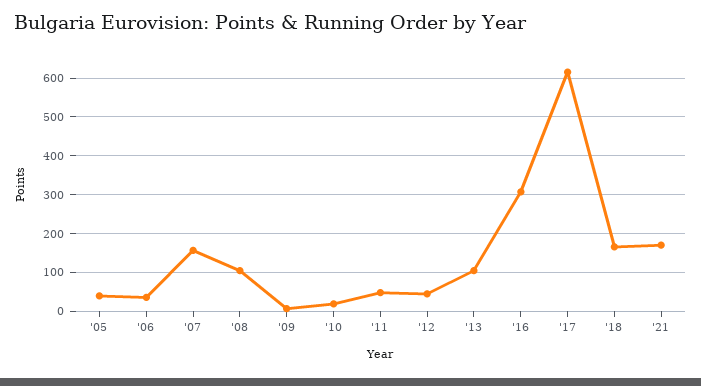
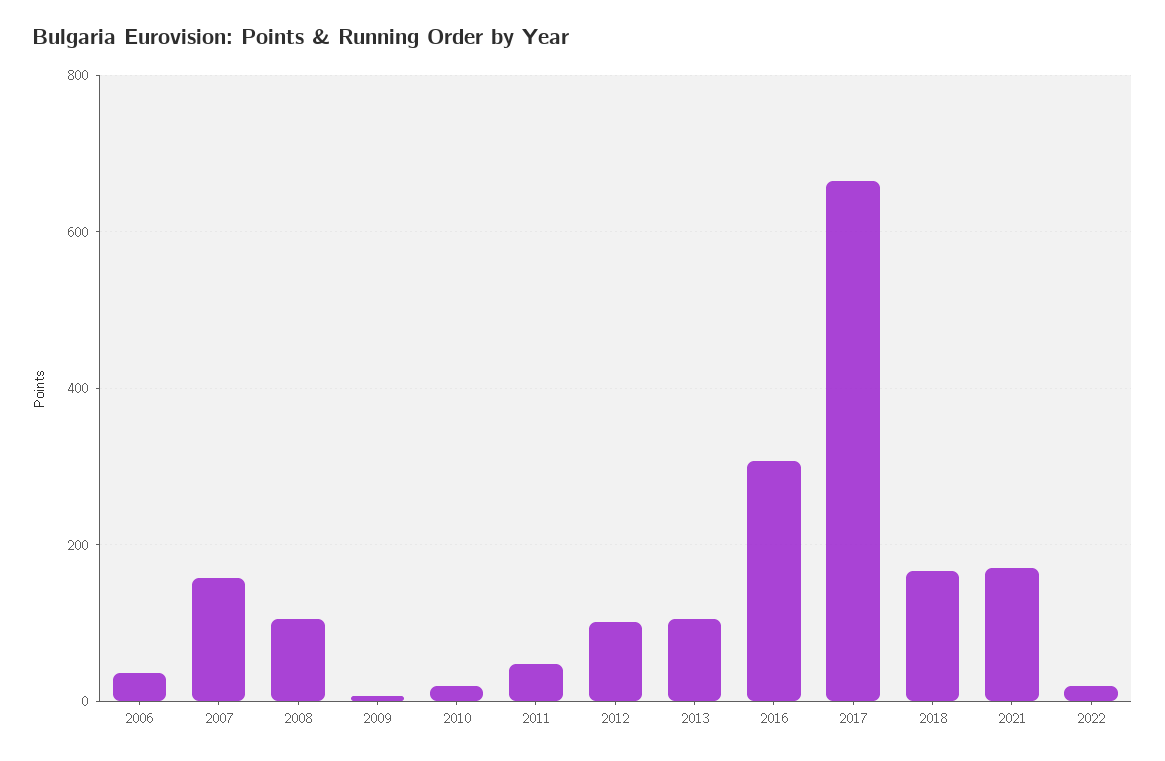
'05: 40 -> none
'12: 40 -> 100
'17: 620 -> 660
2022: none -> 20

